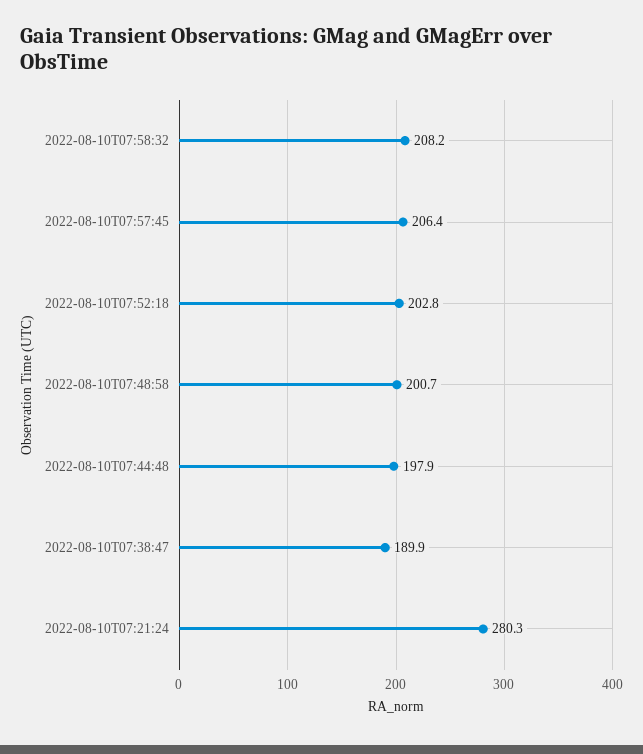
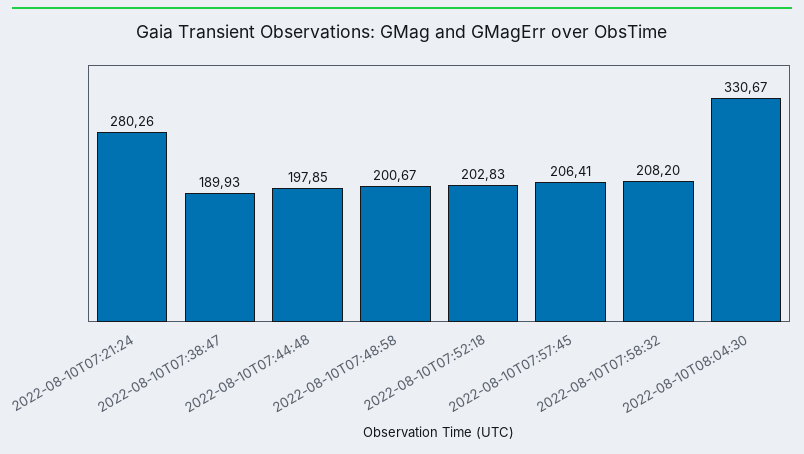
2022-08-10T08:04:30: none -> 330.67

